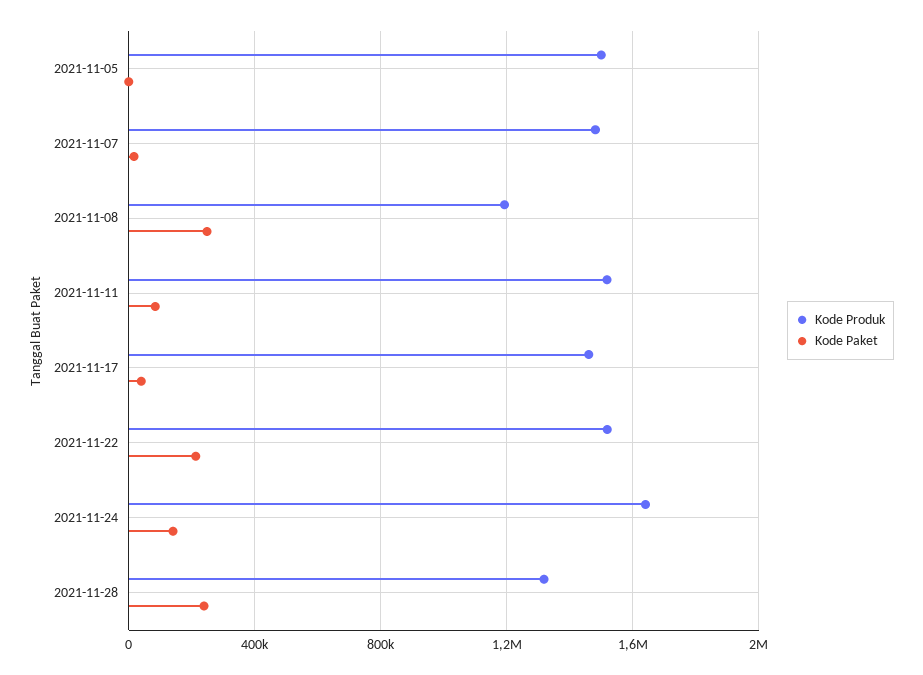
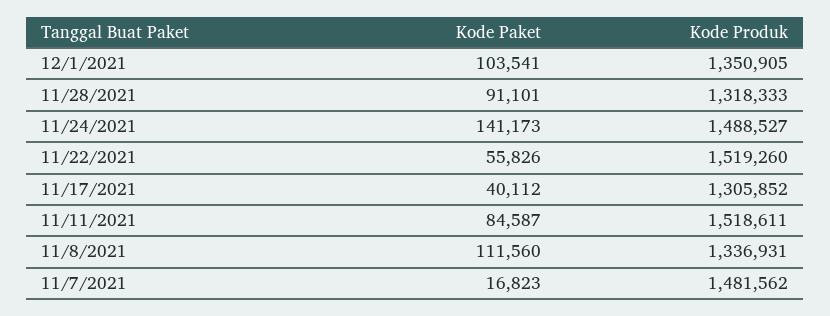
Kode Produk, 2021-11-05: 1500000 -> none
Kode Paket, 2021-11-05: 0 -> none
Kode Produk, 2021-11-08: 1200000 -> 1336931
Kode Paket, 2021-11-08: 250000 -> 111560
Kode Produk, 2021-11-17: 1450000 -> 1305852
Kode Paket, 2021-11-22: 200000 -> 55826
Kode Produk, 2021-11-24: 1650000 -> 1488527
Kode Paket, 2021-11-28: 250000 -> 91101
Kode Paket, 12/1/2021: none -> 103541
Kode Produk, 12/1/2021: none -> 1350905

